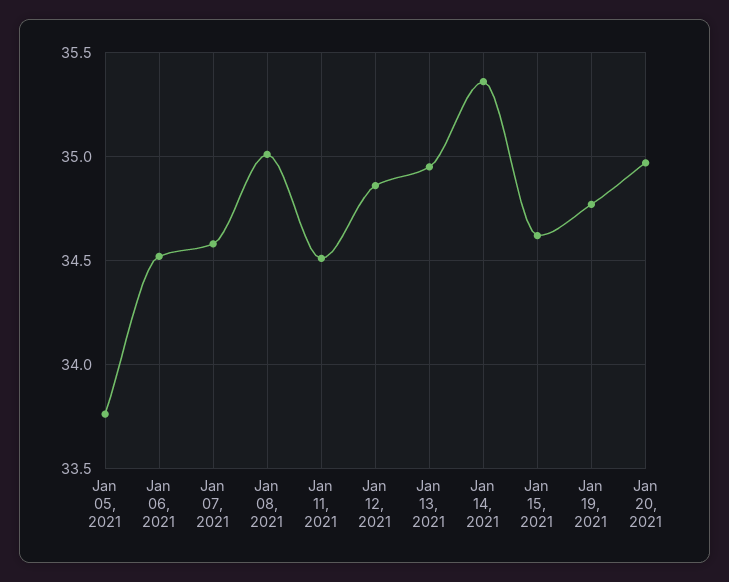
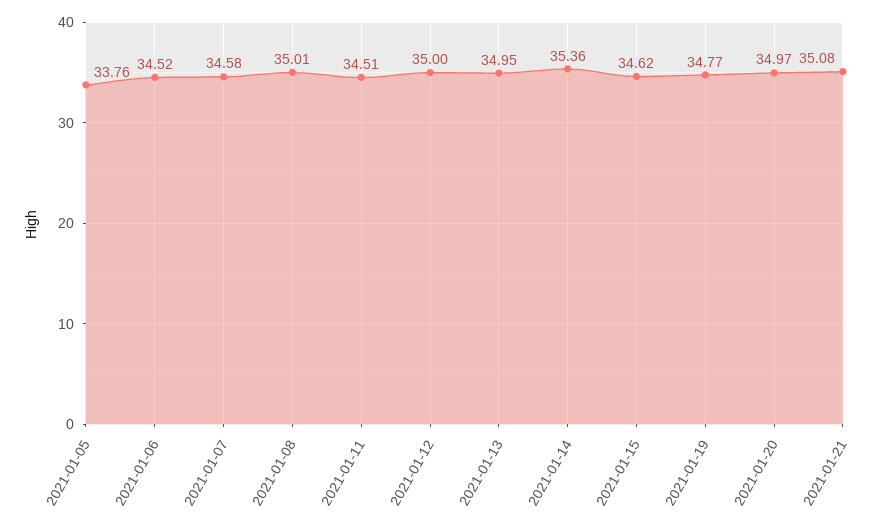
Jan 12, 2021: 34.85 -> 35
2021-01-21: none -> 35.08

